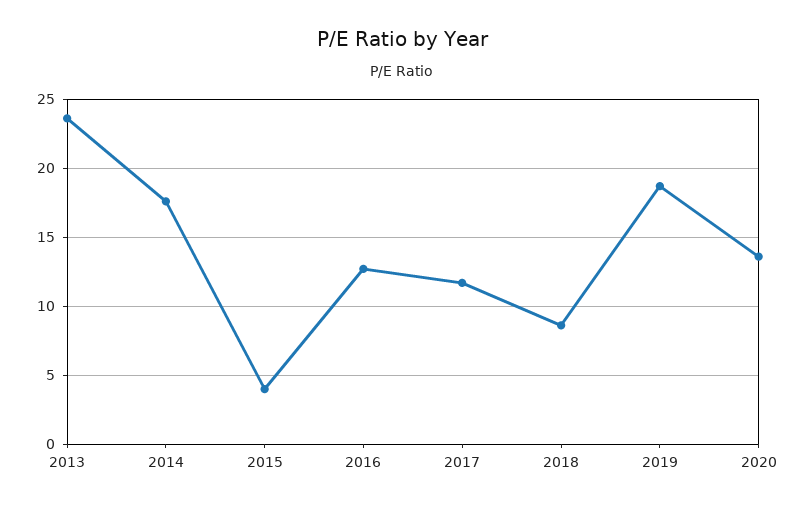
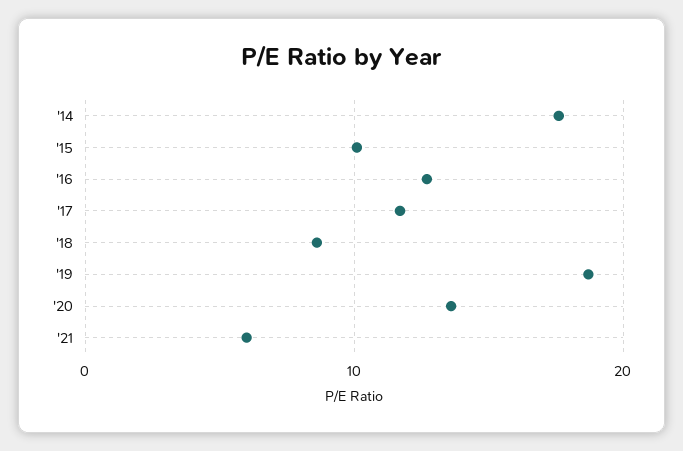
2013: 23.5 -> none
2015: 4 -> 10
'21: none -> 6

